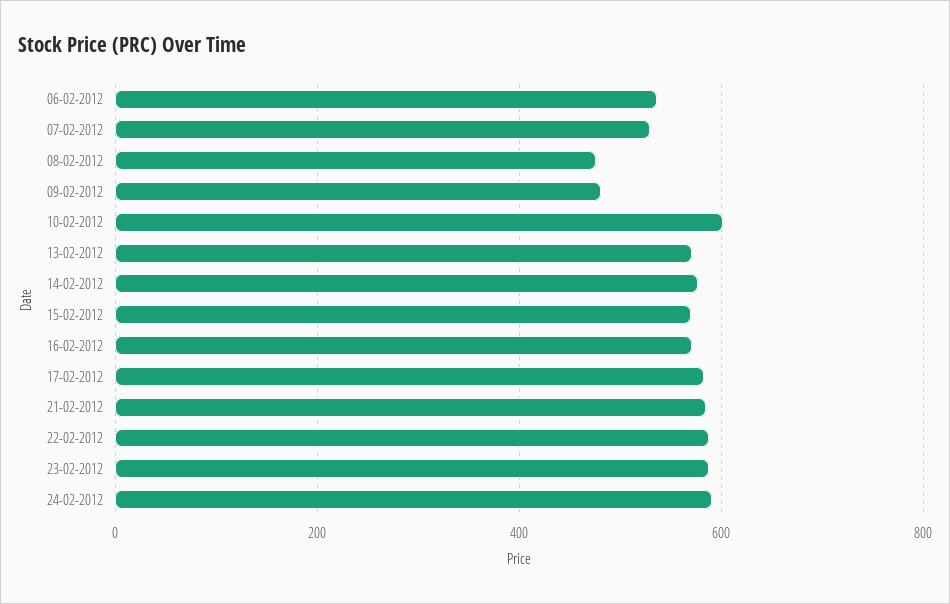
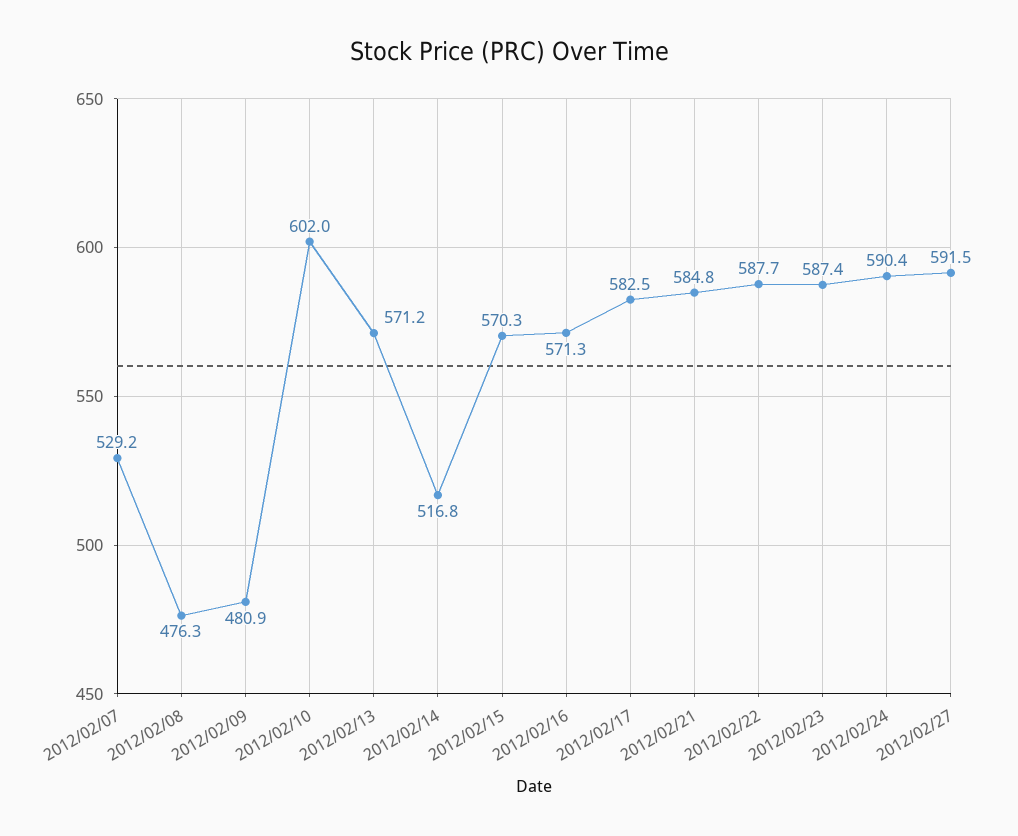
06-02-2012: 540 -> none
14-02-2012: 580 -> 516.8
2012/02/27: none -> 591.5

